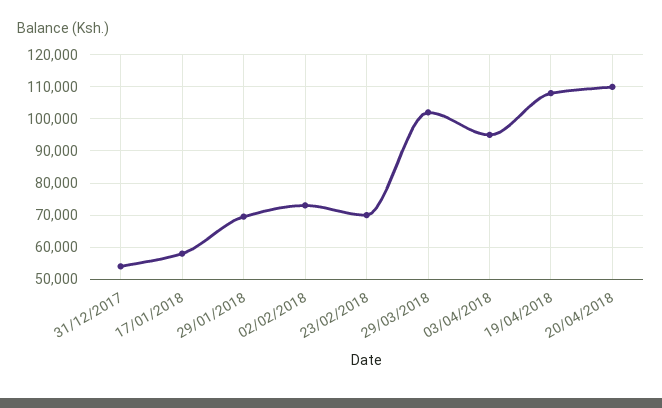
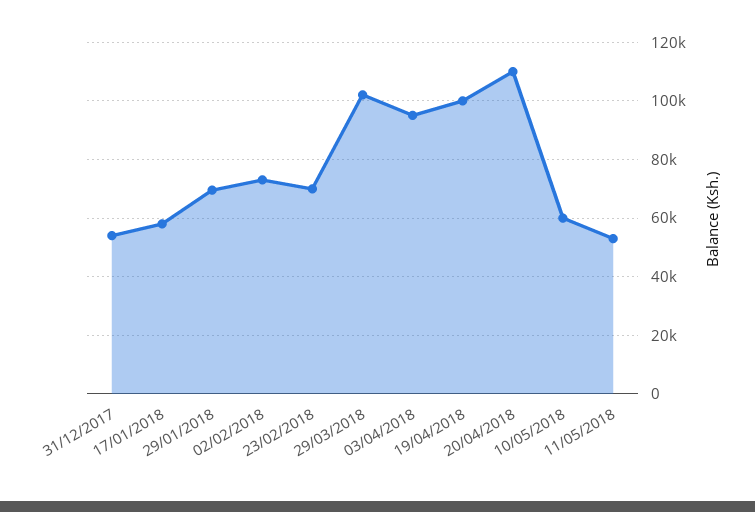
19/04/2018: 108000 -> 100000
10/05/2018: none -> 60000
11/05/2018: none -> 52500

